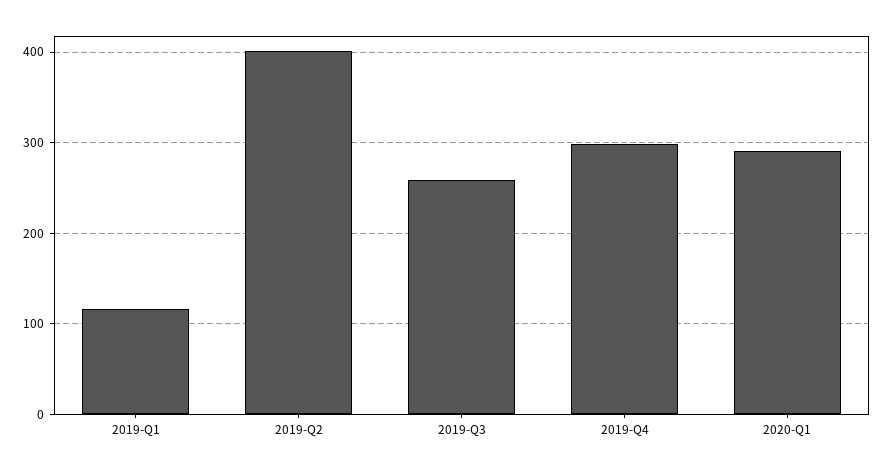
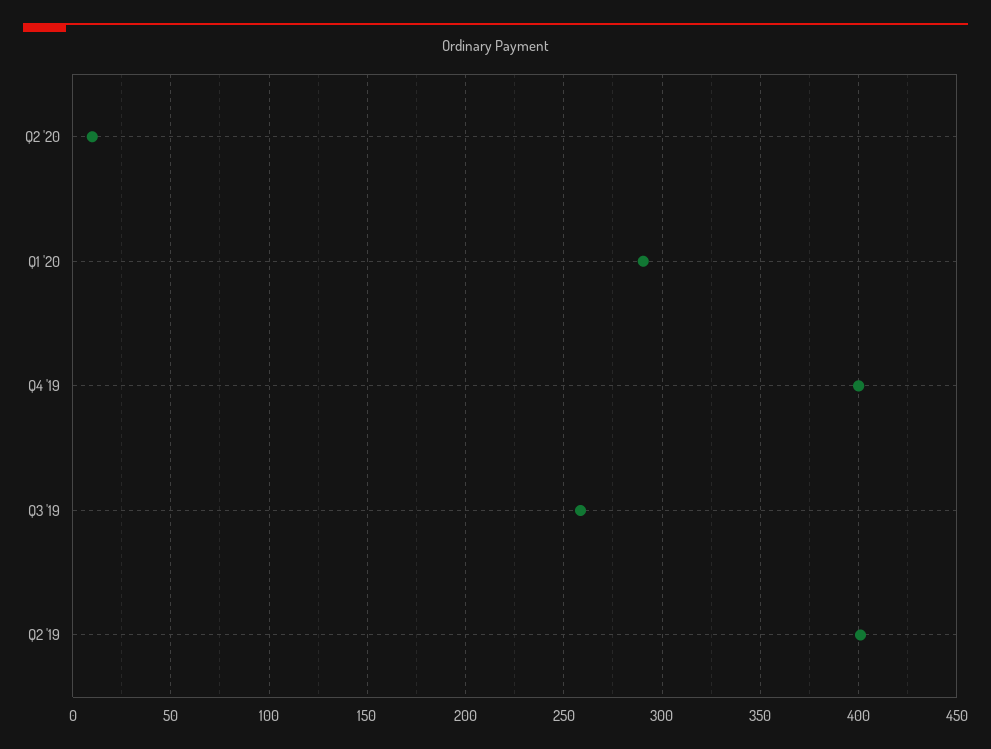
2019-Q1: 120 -> none
2019-Q4: 300 -> 400
Q2 '20: none -> 10

